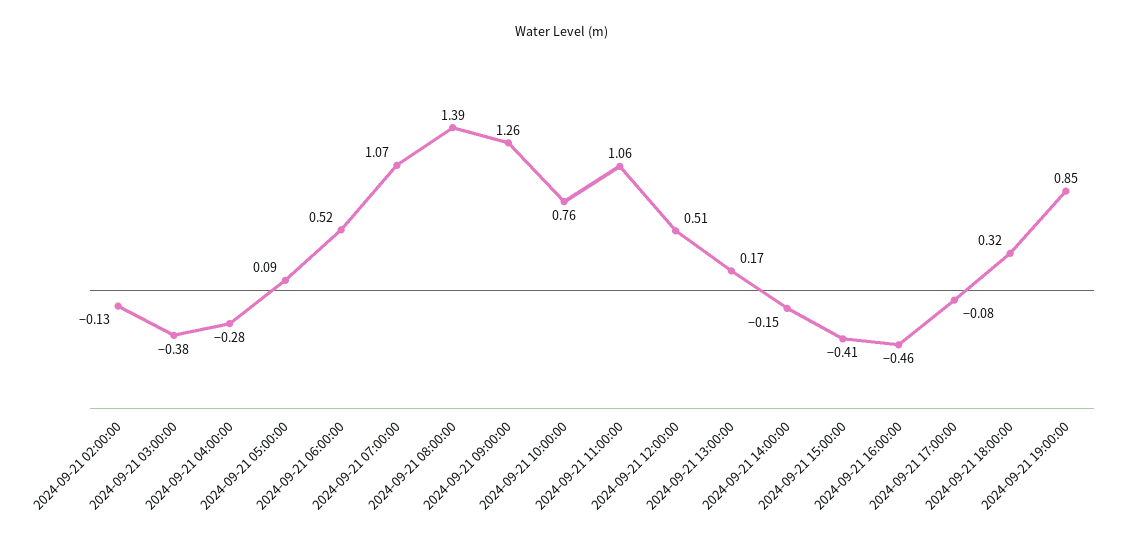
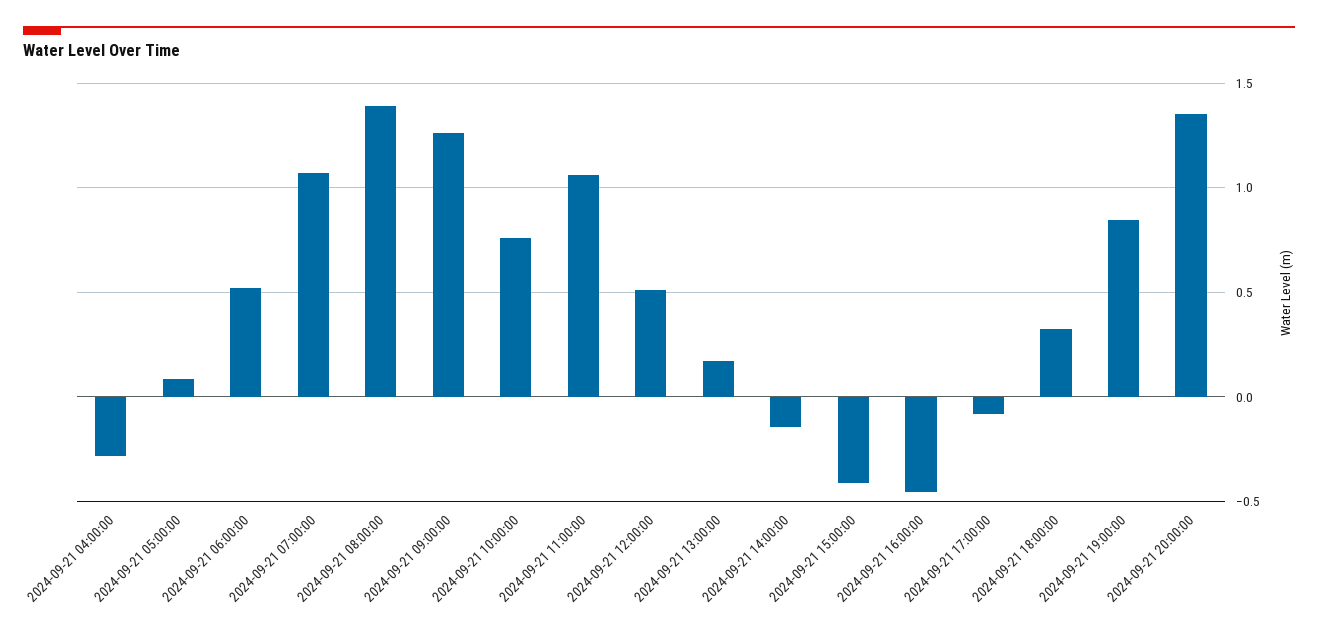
2024-09-21 02:00:00: -0.13 -> none
2024-09-21 03:00:00: -0.38 -> none
2024-09-21 20:00:00: none -> 1.35

